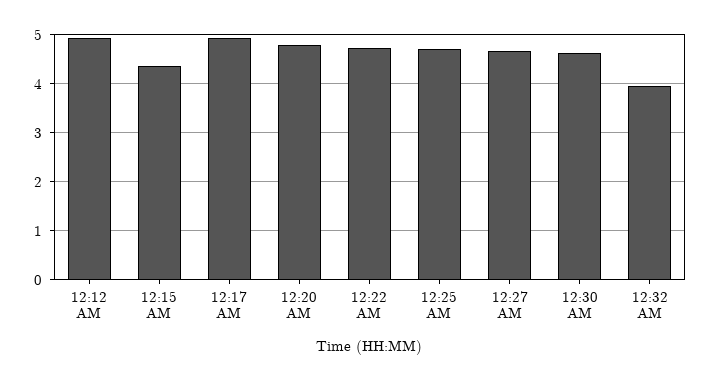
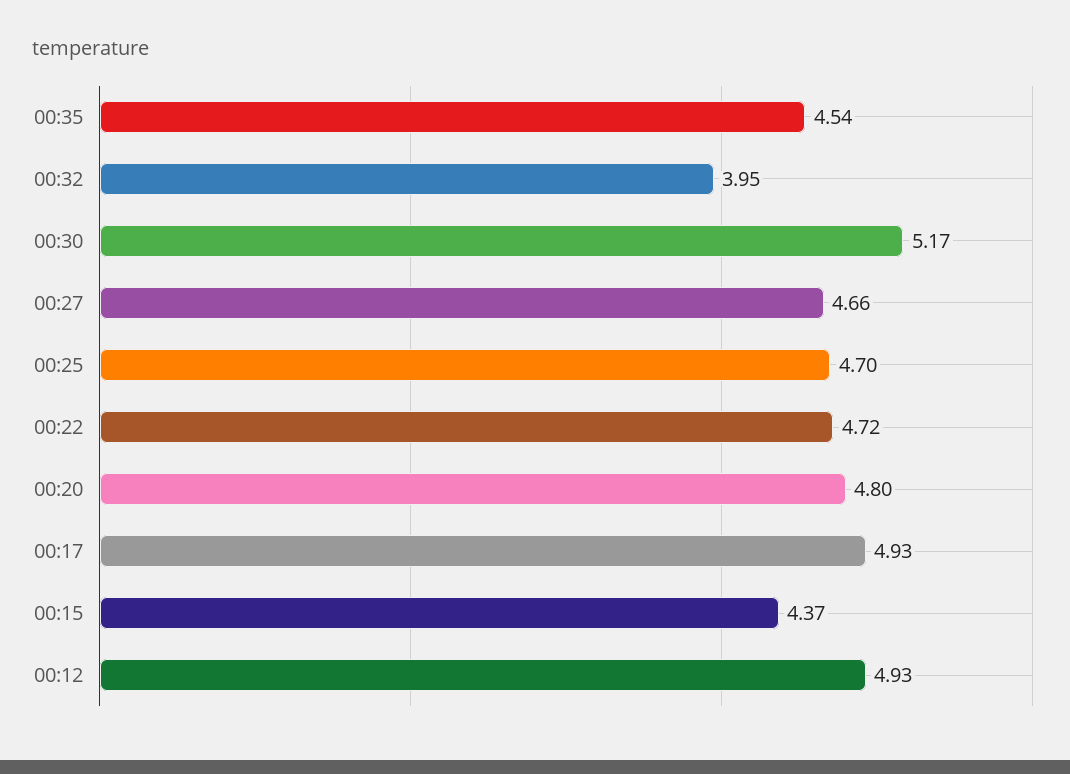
12:30 AM: 4.6 -> 5.17
00:35: none -> 4.54

